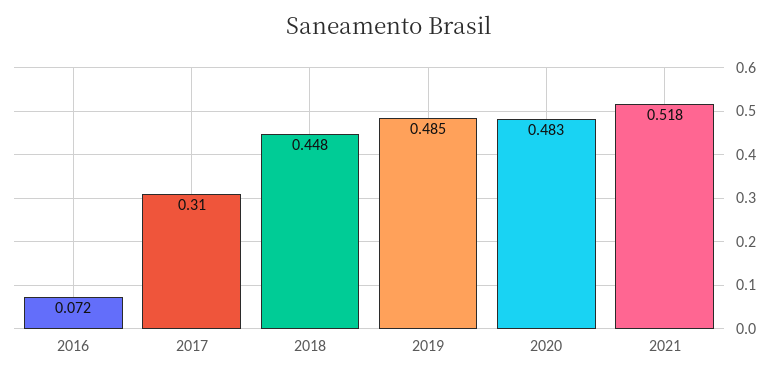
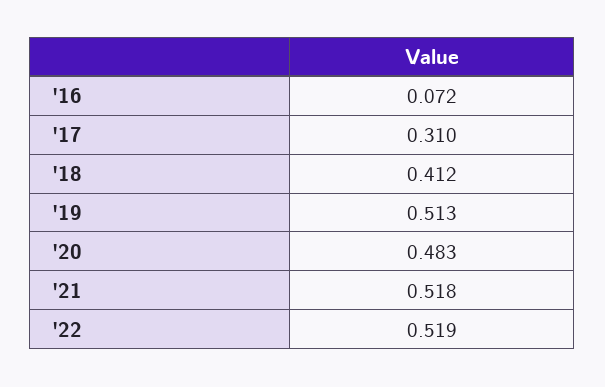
2018: 0.448 -> 0.412
2019: 0.485 -> 0.513
'22: none -> 0.519

